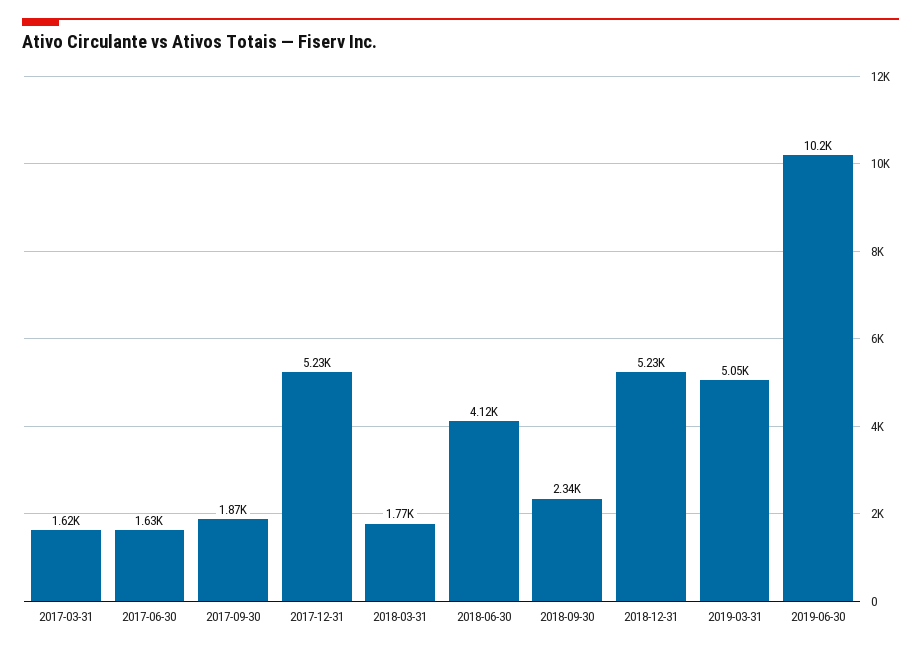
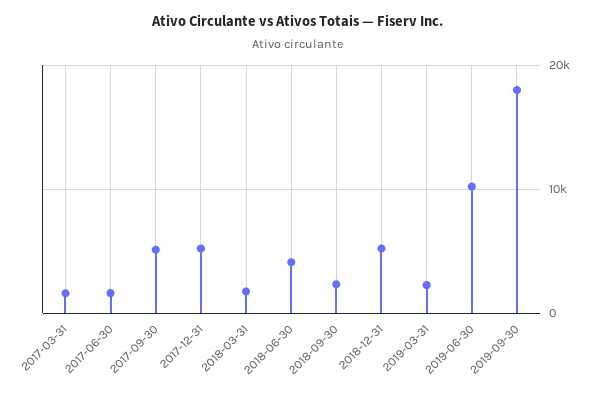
2017-09-30: 1870 -> 5000
2019-03-31: 5050 -> 2000
2019-09-30: none -> 18000

